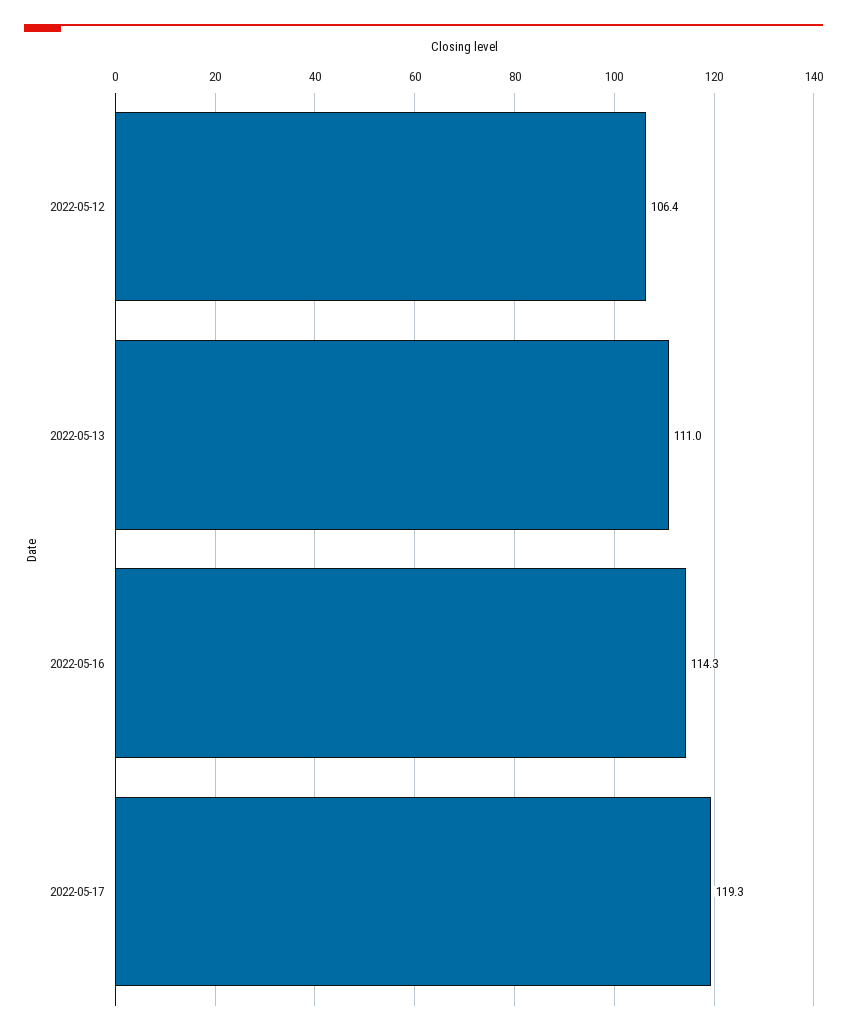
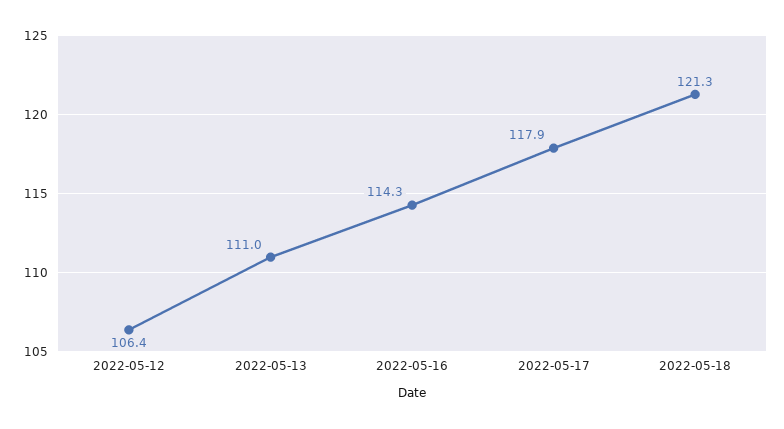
2022-05-17: 119.3 -> 117.9
2022-05-18: none -> 121.3

